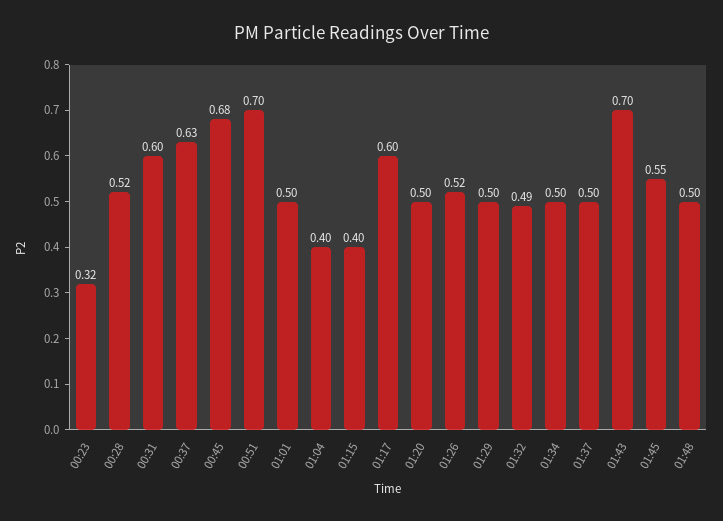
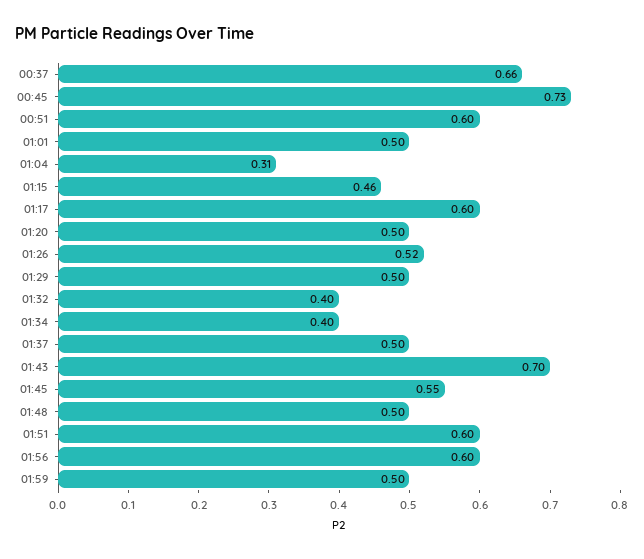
00:23: 0.32 -> none
00:28: 0.52 -> none
00:31: 0.6 -> none
00:37: 0.63 -> 0.66
00:45: 0.68 -> 0.73
00:51: 0.7 -> 0.6
01:04: 0.4 -> 0.31
01:15: 0.4 -> 0.46
01:32: 0.49 -> 0.4
01:34: 0.5 -> 0.4
01:51: none -> 0.6
01:56: none -> 0.6
01:59: none -> 0.5

